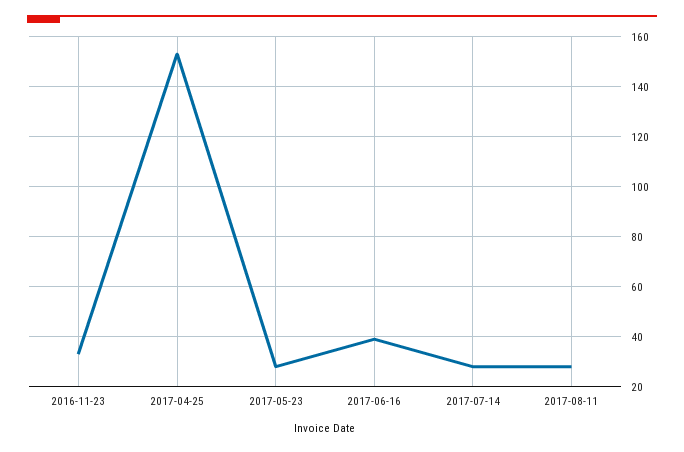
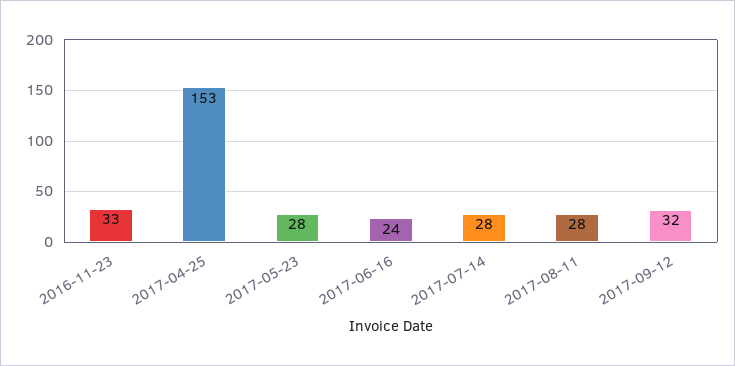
2017-06-16: 40 -> 24
2017-09-12: none -> 32

